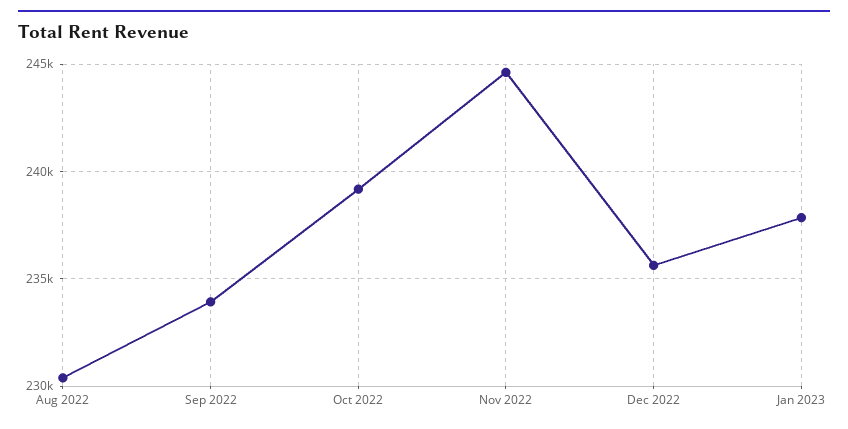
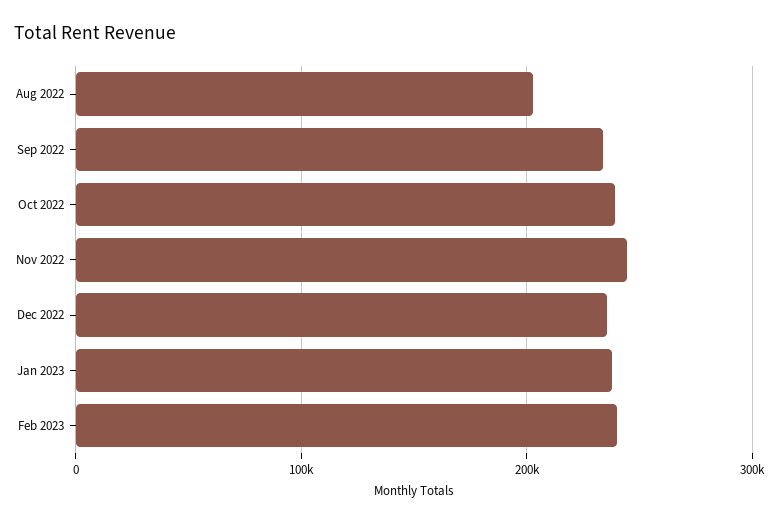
Aug 2022: 230500 -> 200000
Feb 2023: none -> 240000

